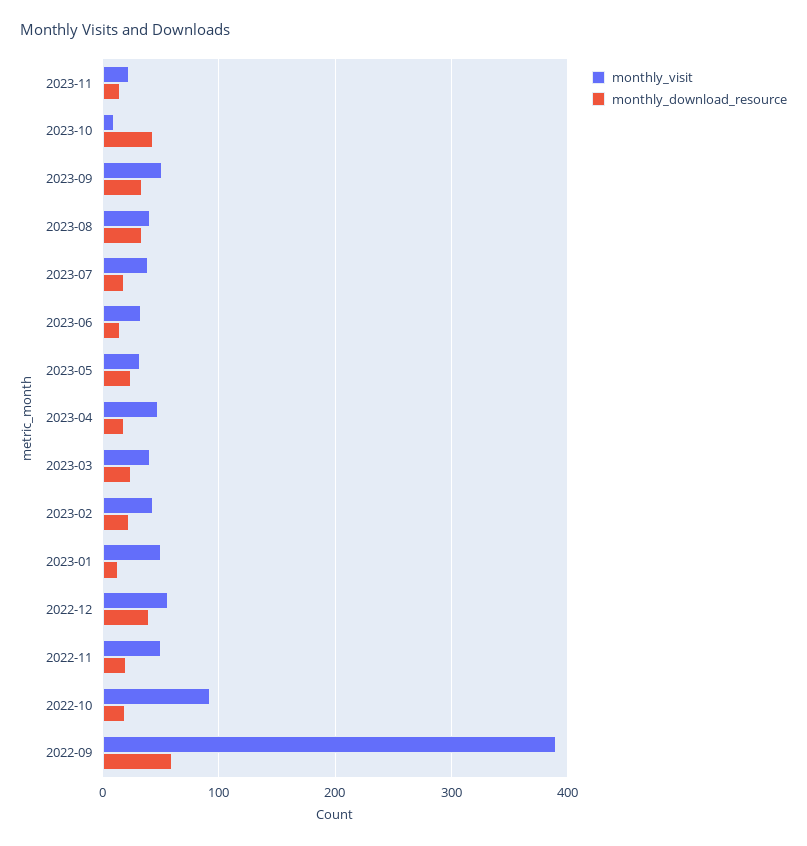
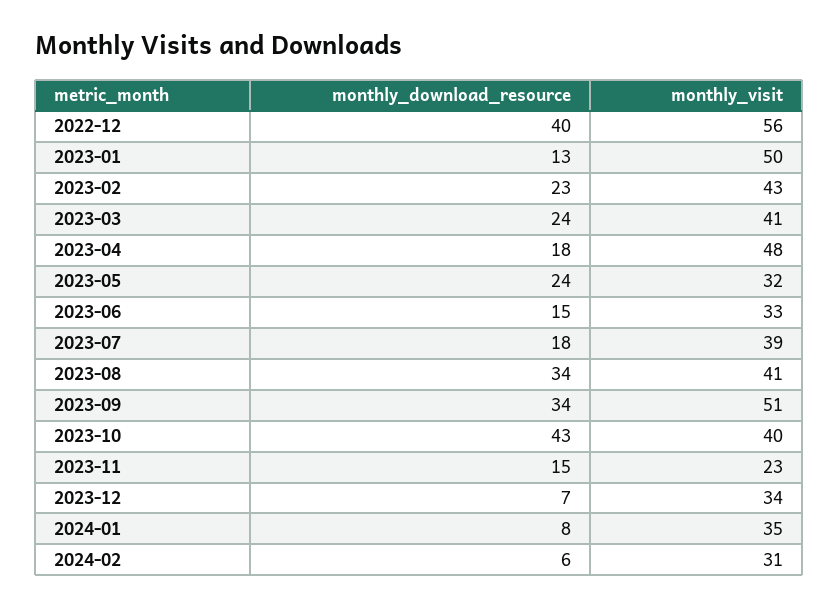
monthly_visit, 2023-10: 10 -> 40
monthly_visit, 2022-11: 50 -> none
monthly_download_resource, 2022-11: 20 -> none
monthly_visit, 2022-10: 90 -> none
monthly_download_resource, 2022-10: 20 -> none
monthly_visit, 2022-09: 390 -> none
monthly_download_resource, 2022-09: 60 -> none
monthly_download_resource, 2023-12: none -> 7
monthly_visit, 2023-12: none -> 34
monthly_download_resource, 2024-01: none -> 8
monthly_visit, 2024-01: none -> 35
monthly_download_resource, 2024-02: none -> 6
monthly_visit, 2024-02: none -> 31

